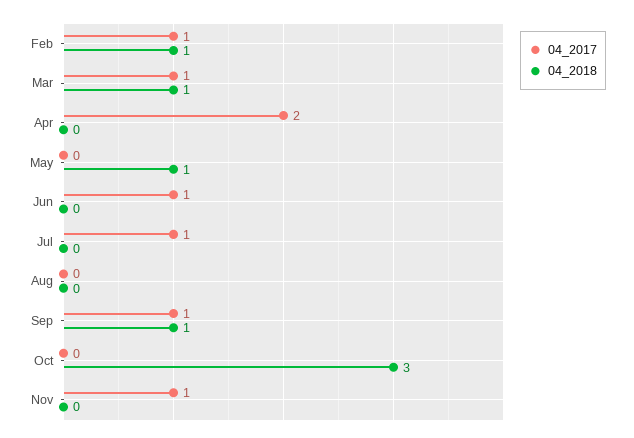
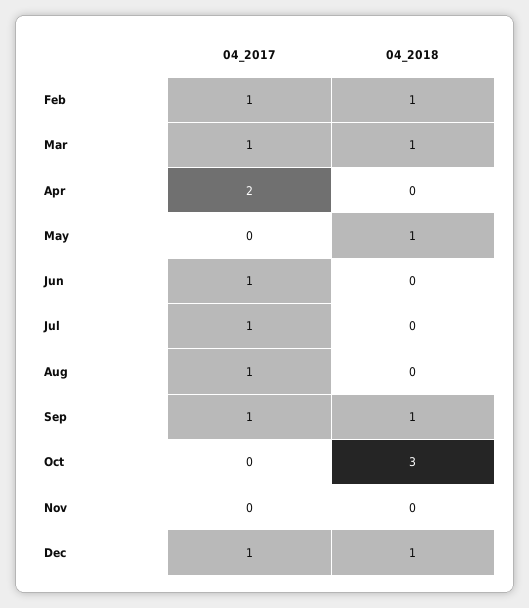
04_2017, Aug: 0 -> 1
04_2017, Nov: 1 -> 0
04_2017, Dec: none -> 1
04_2018, Dec: none -> 1

